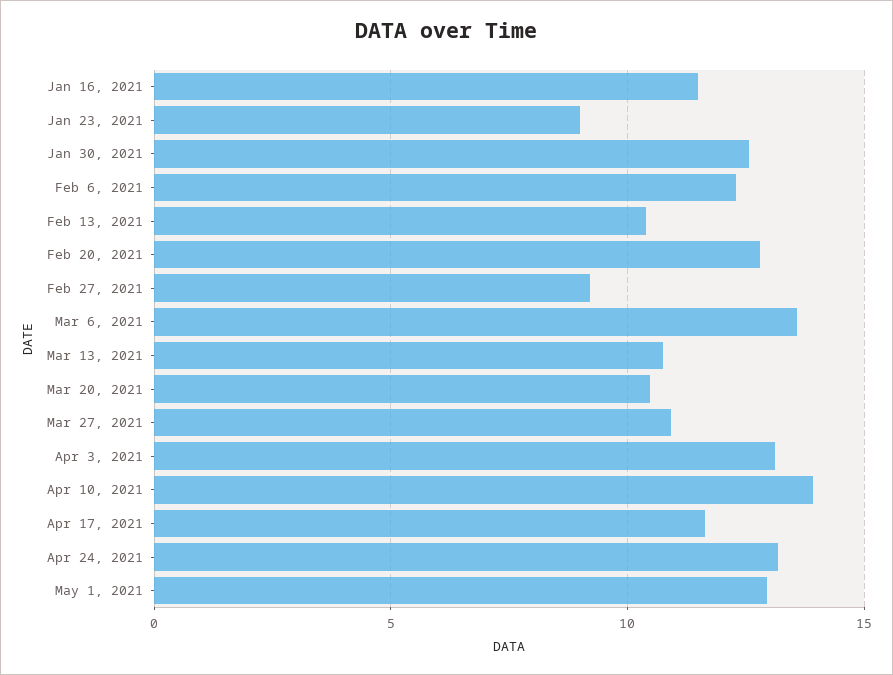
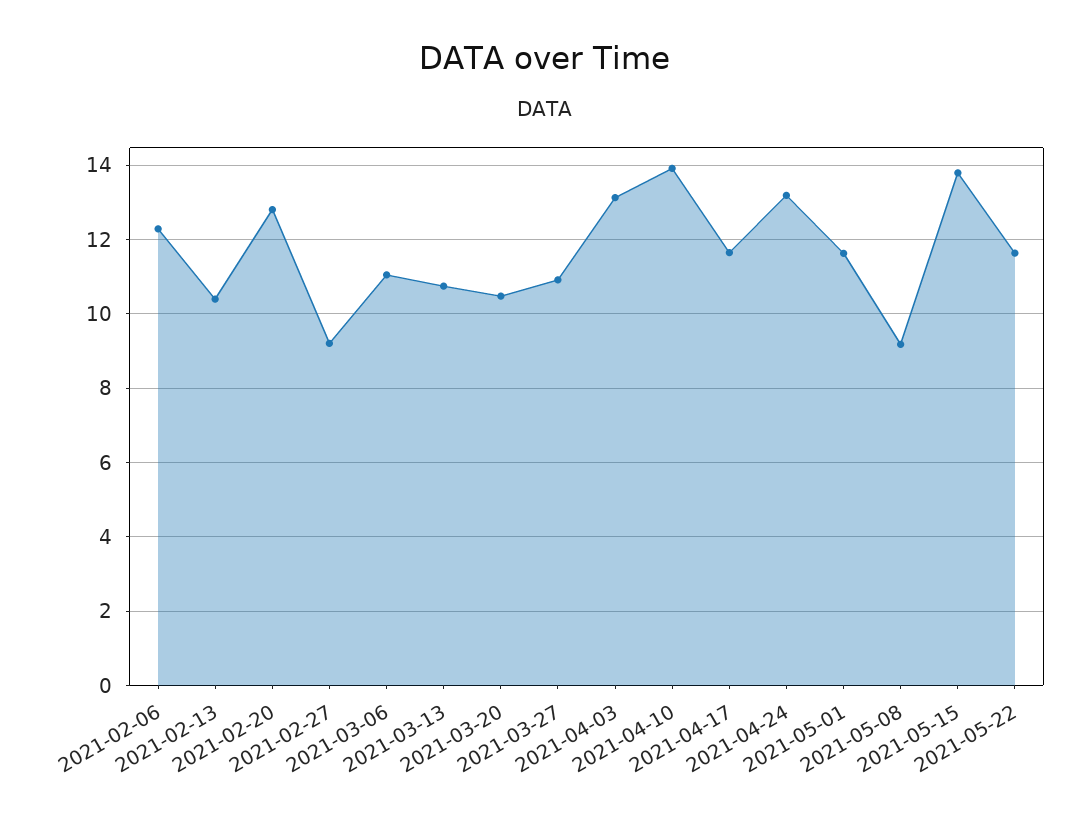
Jan 16, 2021: 11.5 -> none
Jan 23, 2021: 9 -> none
Jan 30, 2021: 12.5 -> none
Mar 6, 2021: 13.5 -> 11
May 1, 2021: 13 -> 11.6
2021-05-08: none -> 9.2
2021-05-15: none -> 13.8
2021-05-22: none -> 11.6

